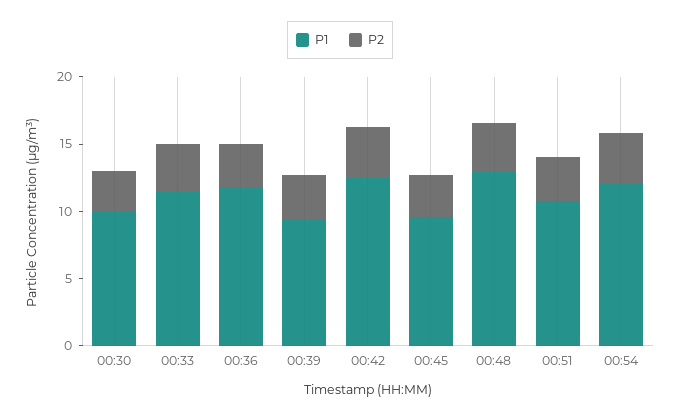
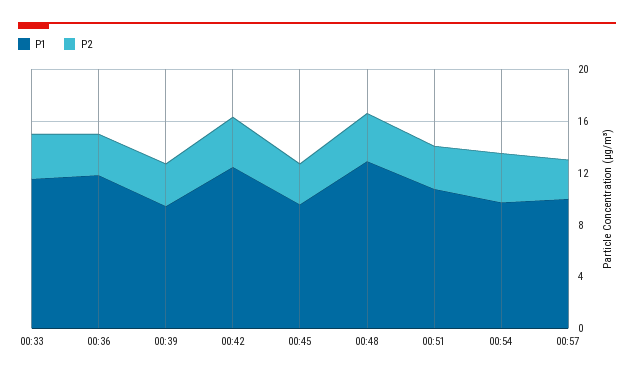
P1, 00:30: 10 -> none
P2, 00:30: 3 -> none
P1, 00:54: 12 -> 10
P1, 00:57: none -> 10
P2, 00:57: none -> 3

